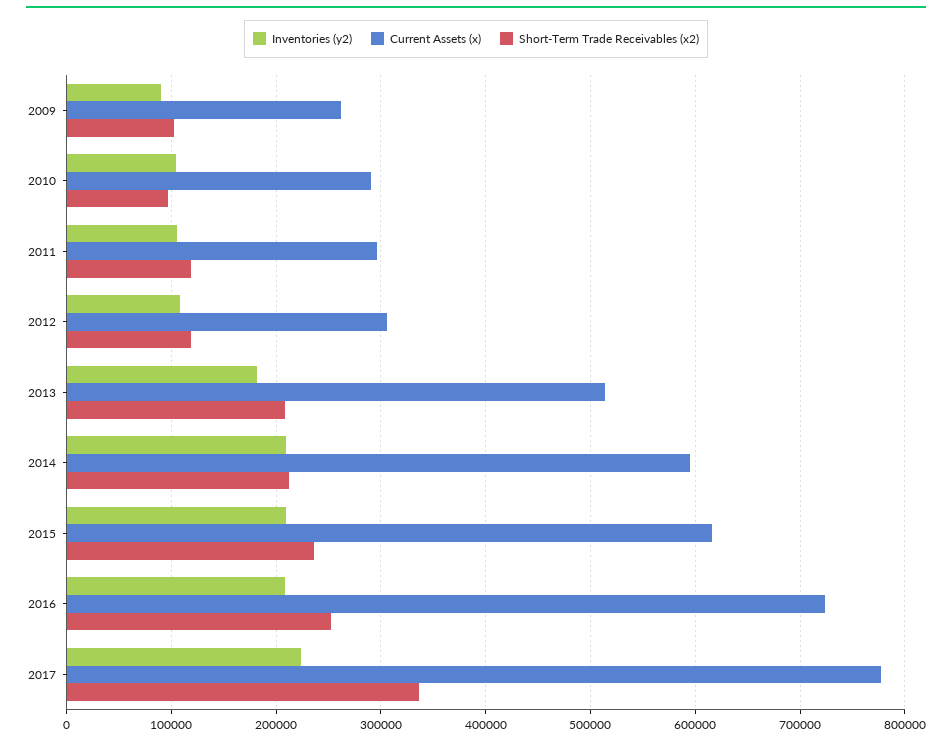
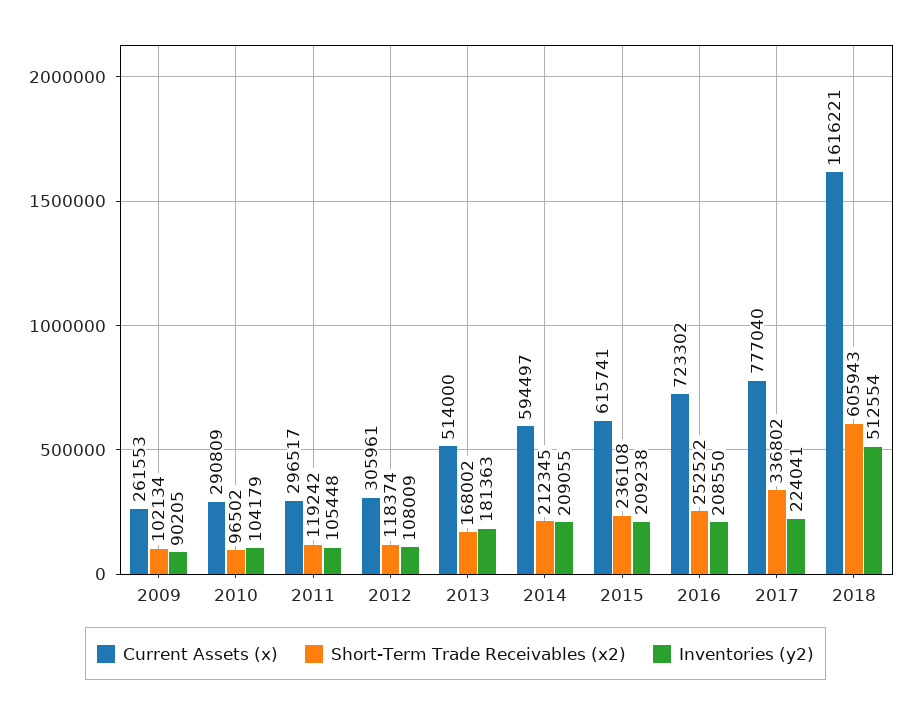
Short-Term Trade Receivables (x2), 2013: 210000 -> 168002
Current Assets (x), 2018: none -> 1616221
Short-Term Trade Receivables (x2), 2018: none -> 605943
Inventories (y2), 2018: none -> 512554

